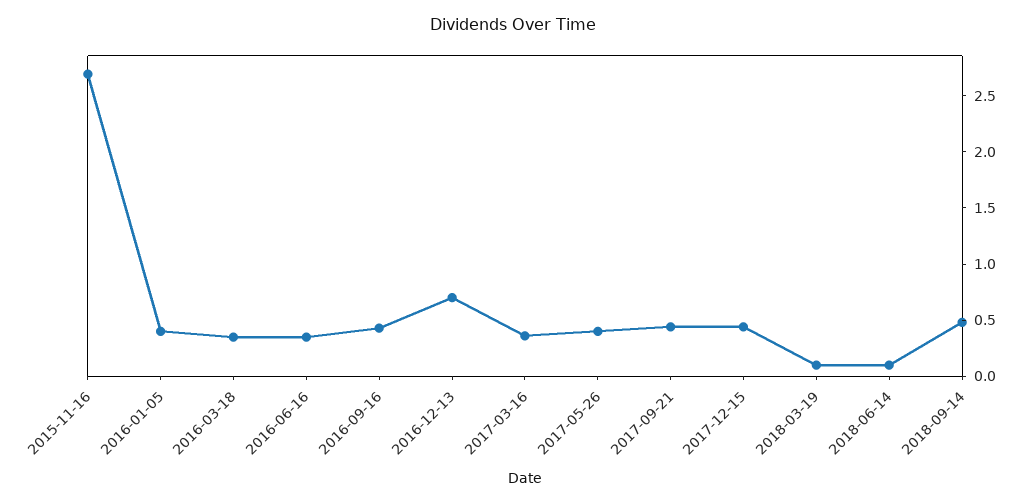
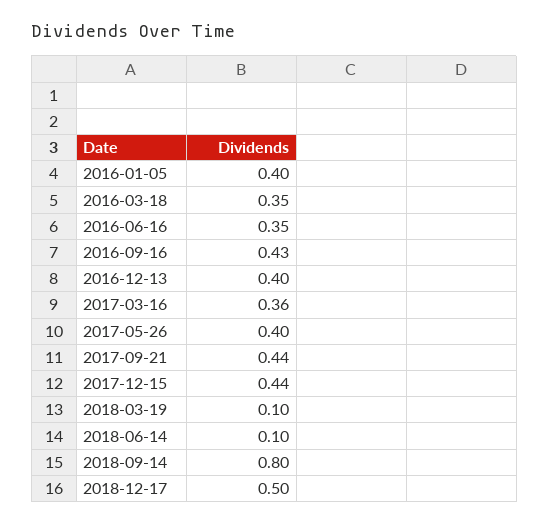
2015-11-16: 2.7 -> none
2016-12-13: 0.7 -> 0.4
2018-09-14: 0.5 -> 0.8
2018-12-17: none -> 0.5

